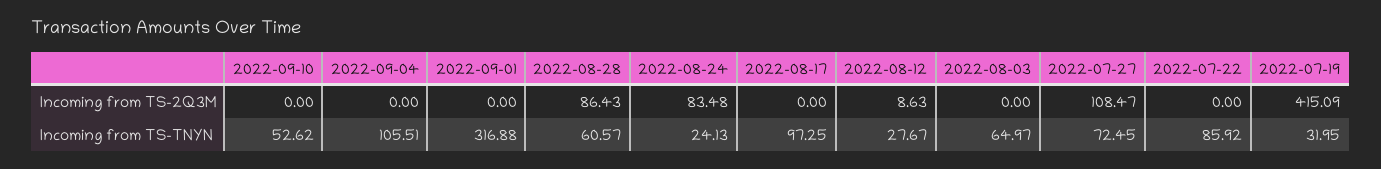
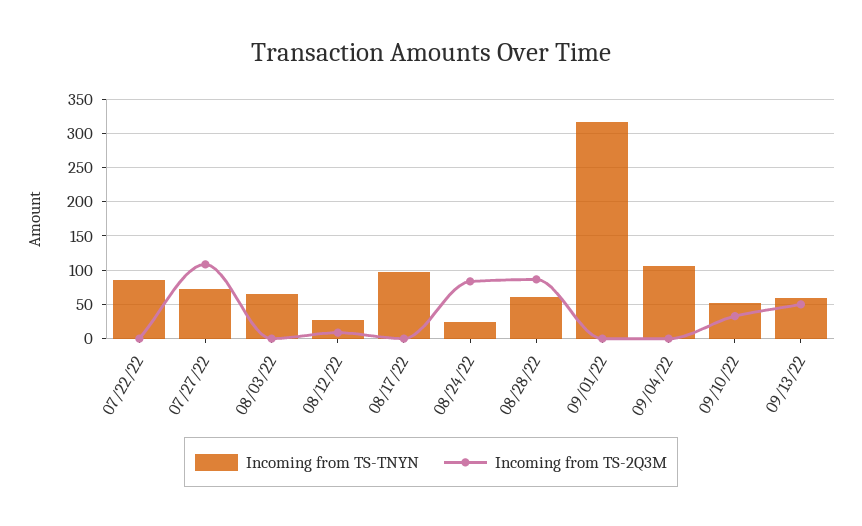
Incoming from TS-2Q3M, 2022-09-10: 0 -> 30
Incoming from TS-2Q3M, 2022-07-19: 415.09 -> none
Incoming from TS-TNYN, 2022-07-19: 31.95 -> none
Incoming from TS-TNYN, 09/13/22: none -> 60
Incoming from TS-2Q3M, 09/13/22: none -> 50

